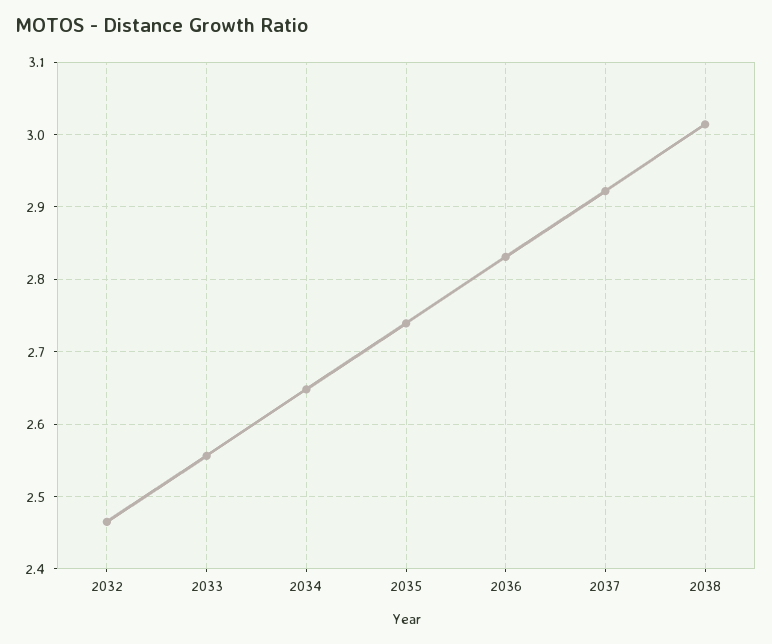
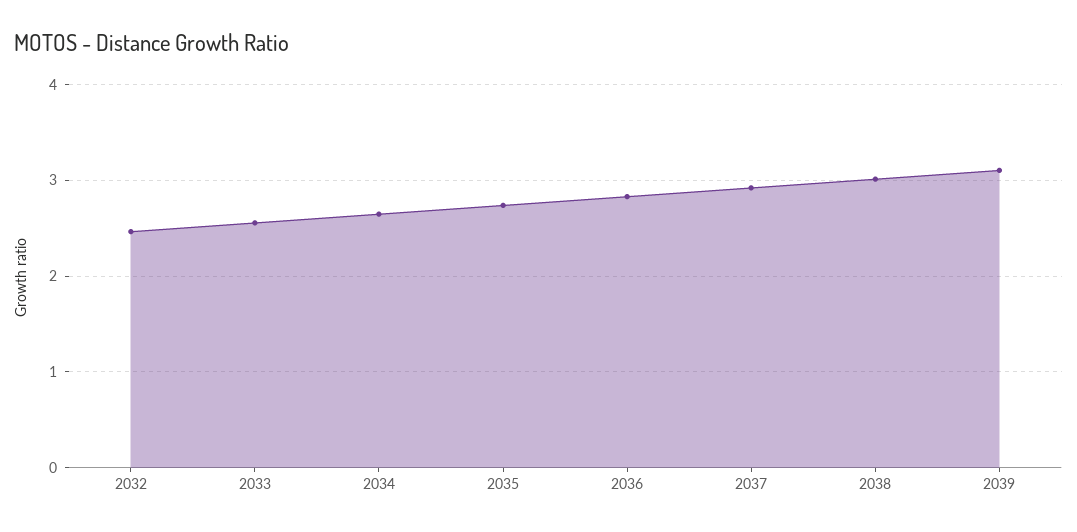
2039: none -> 3.1

